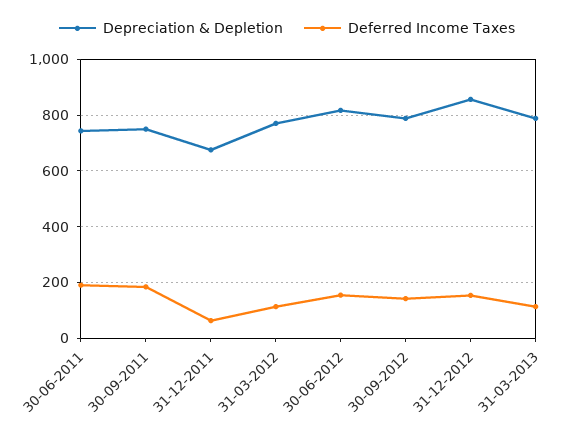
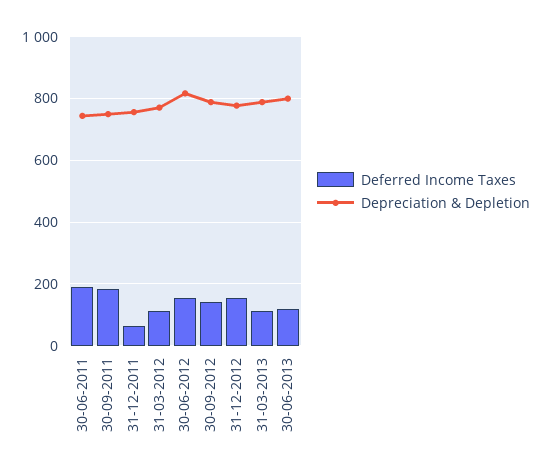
Depreciation & Depletion, 31-12-2011: 675 -> 760
Depreciation & Depletion, 31-12-2012: 850 -> 780
Deferred Income Taxes, 30-06-2013: none -> 120
Depreciation & Depletion, 30-06-2013: none -> 800

